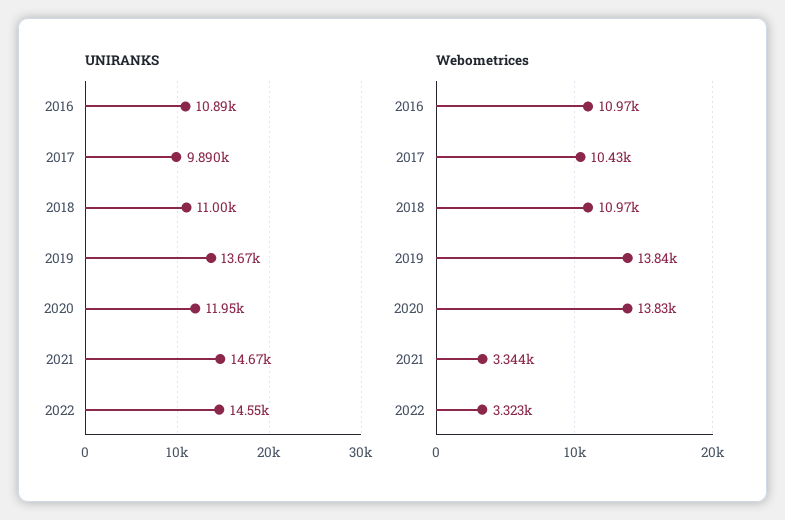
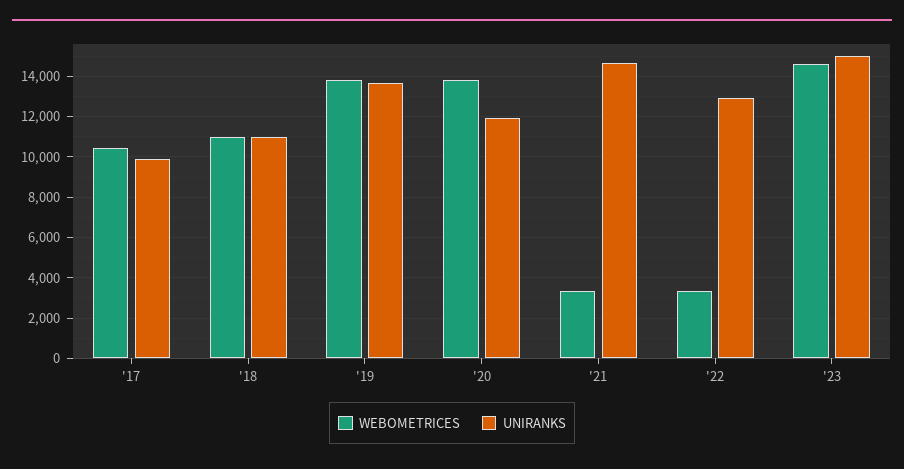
UNIRANKS, 2016: 10890 -> none
UNIRANKS, 2022: 14550 -> 13000
Webometrices, 2016: 10970 -> none
Webometrices, '23: none -> 14500
UNIRANKS, '23: none -> 15000

